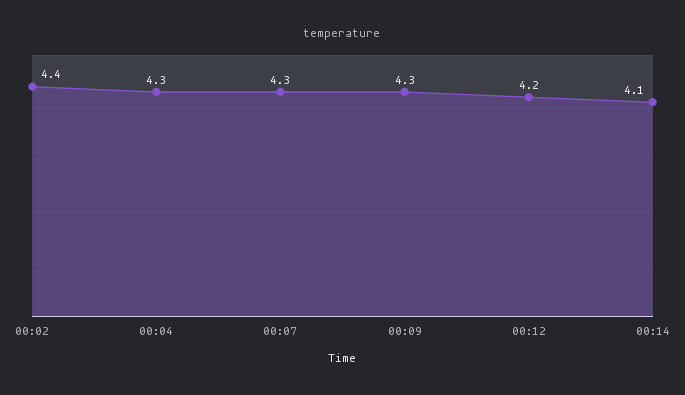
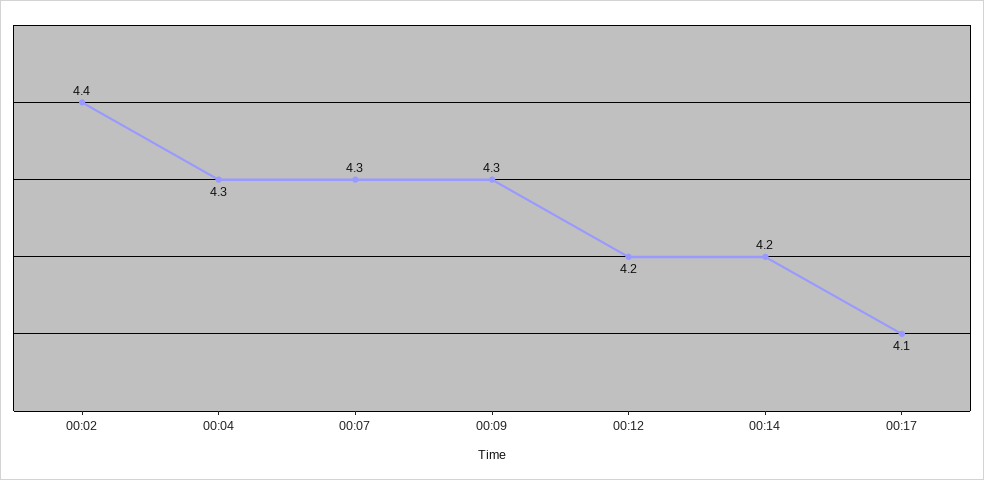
00:14: 4.1 -> 4.2
00:17: none -> 4.1

